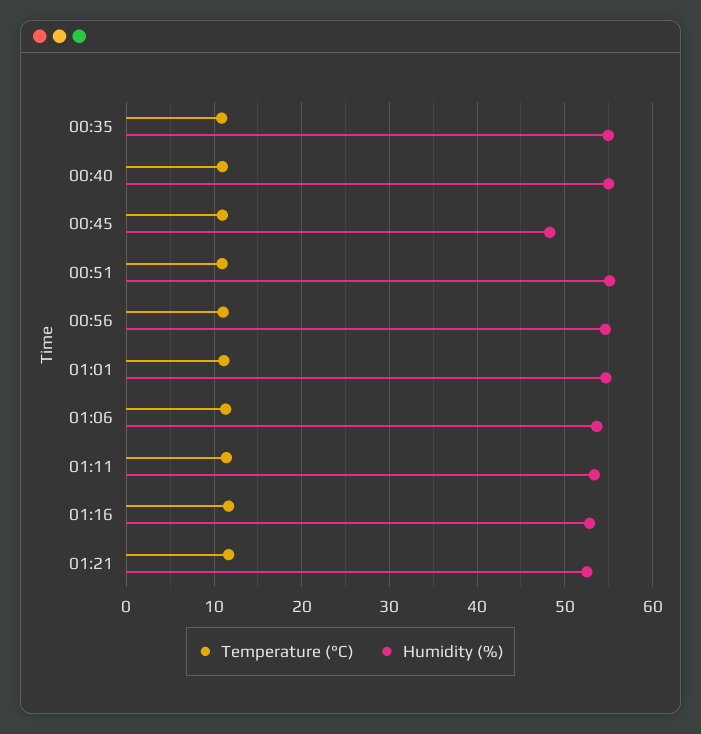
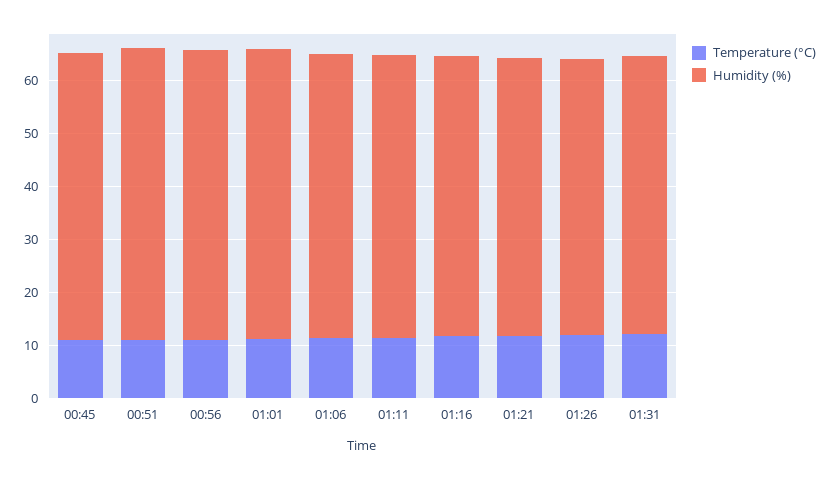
Temperature (°C), 00:35: 11 -> none
Humidity (%), 00:35: 55 -> none
Temperature (°C), 00:40: 11 -> none
Humidity (%), 00:40: 55 -> none
Humidity (%), 00:45: 48 -> 54
Temperature (°C), 01:26: none -> 12
Humidity (%), 01:26: none -> 52
Temperature (°C), 01:31: none -> 12
Humidity (%), 01:31: none -> 52

